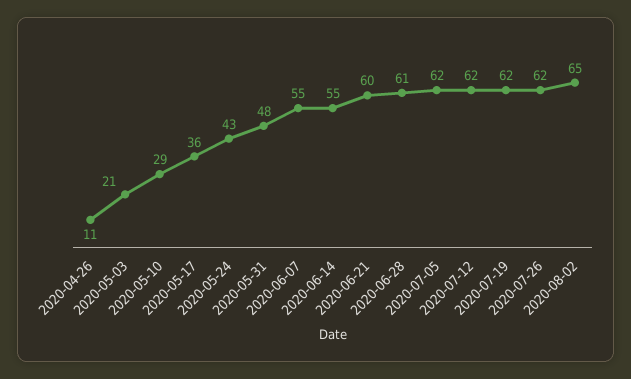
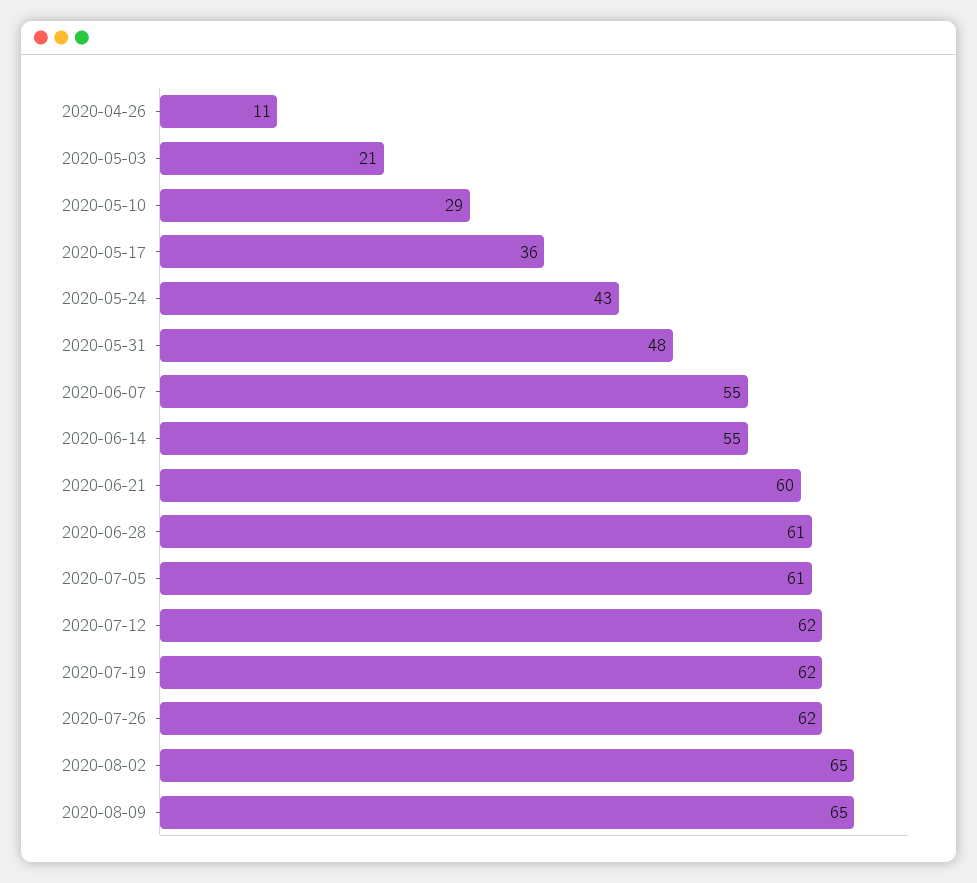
2020-07-05: 62 -> 61
2020-08-09: none -> 65

